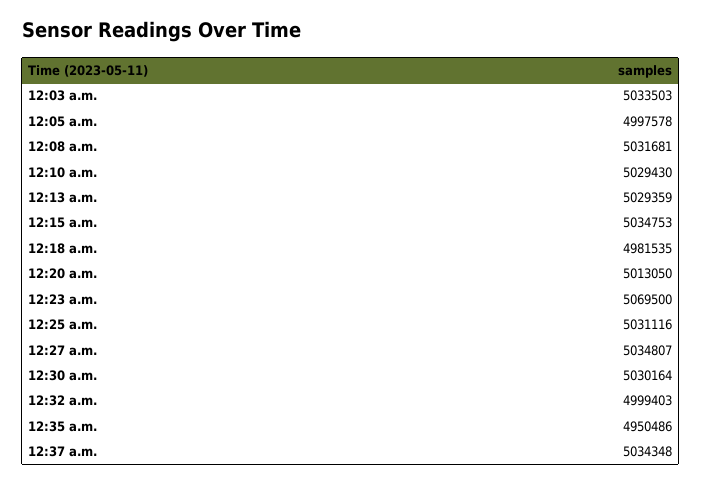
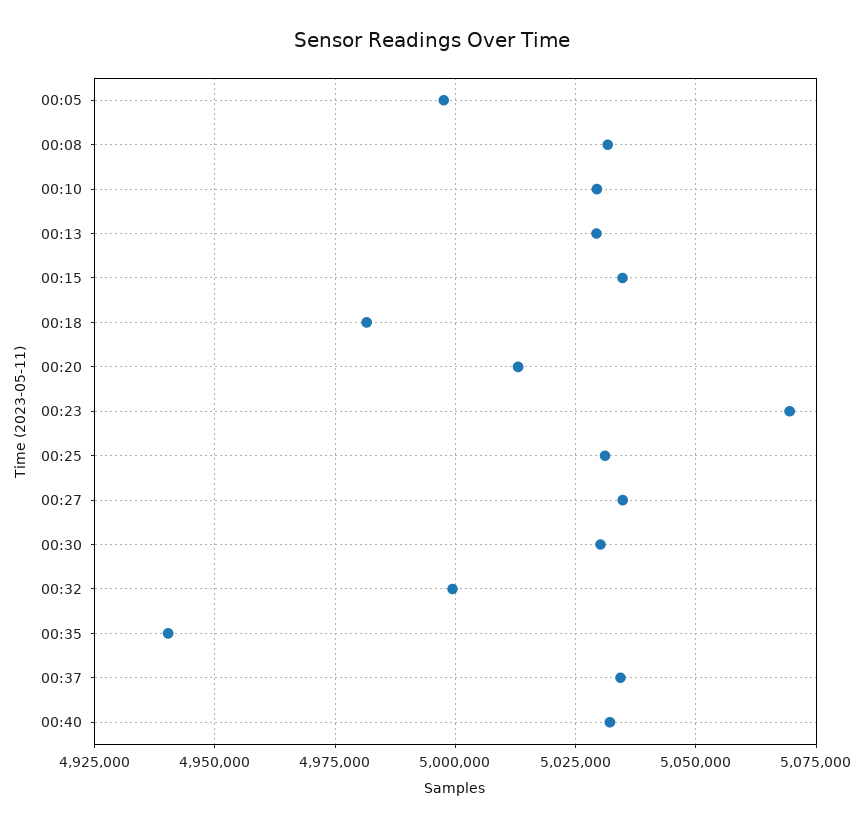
12:03 a.m.: 5033503 -> none
12:35 a.m.: 4950486 -> 4940000
00:40: none -> 5032500

